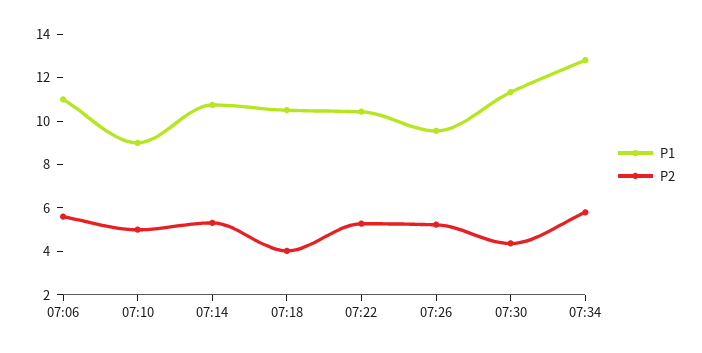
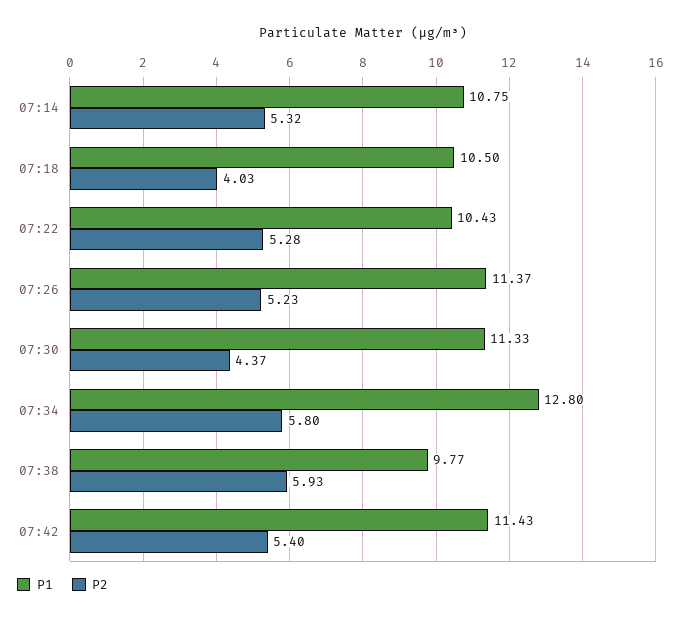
P1, 07:06: 11 -> none
P2, 07:06: 5.5 -> none
P1, 07:10: 9 -> none
P2, 07:10: 5 -> none
P1, 07:26: 9.5 -> 11.37
P1, 07:38: none -> 9.77
P2, 07:38: none -> 5.93
P1, 07:42: none -> 11.43
P2, 07:42: none -> 5.4

